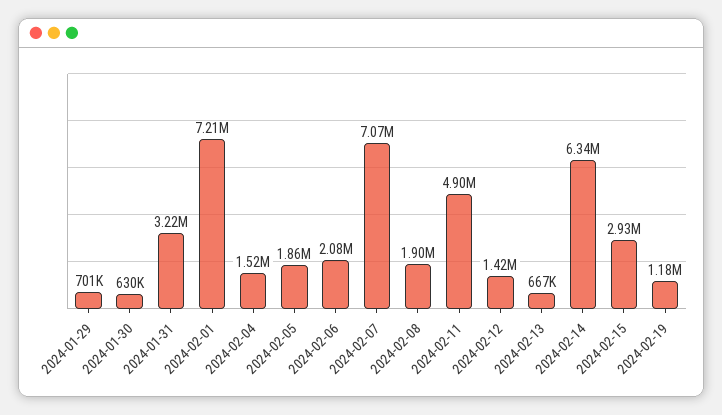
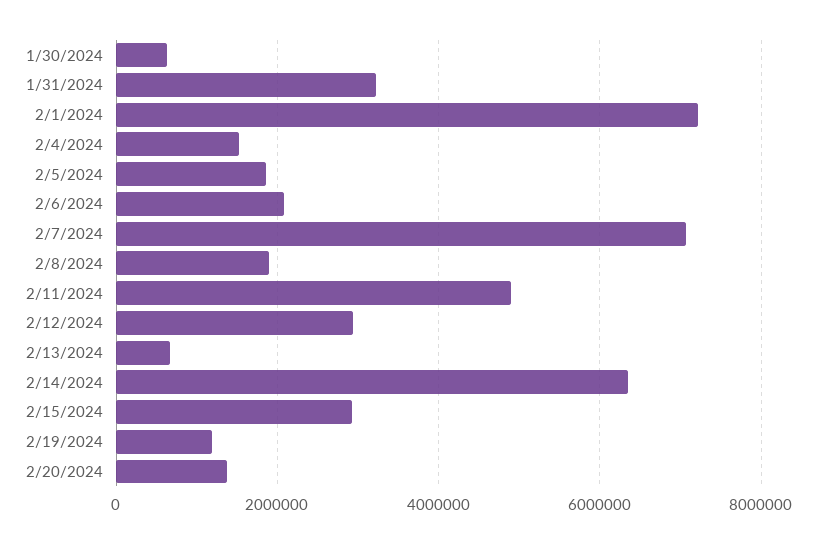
2024-01-29: 701000 -> none
2024-02-12: 1420000 -> 3000000
2/20/2024: none -> 1400000

